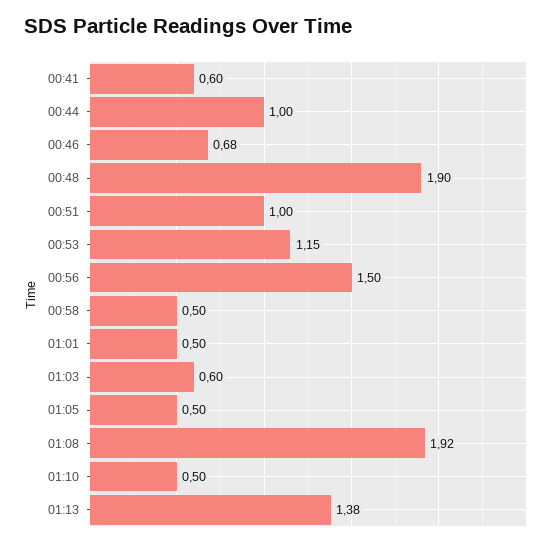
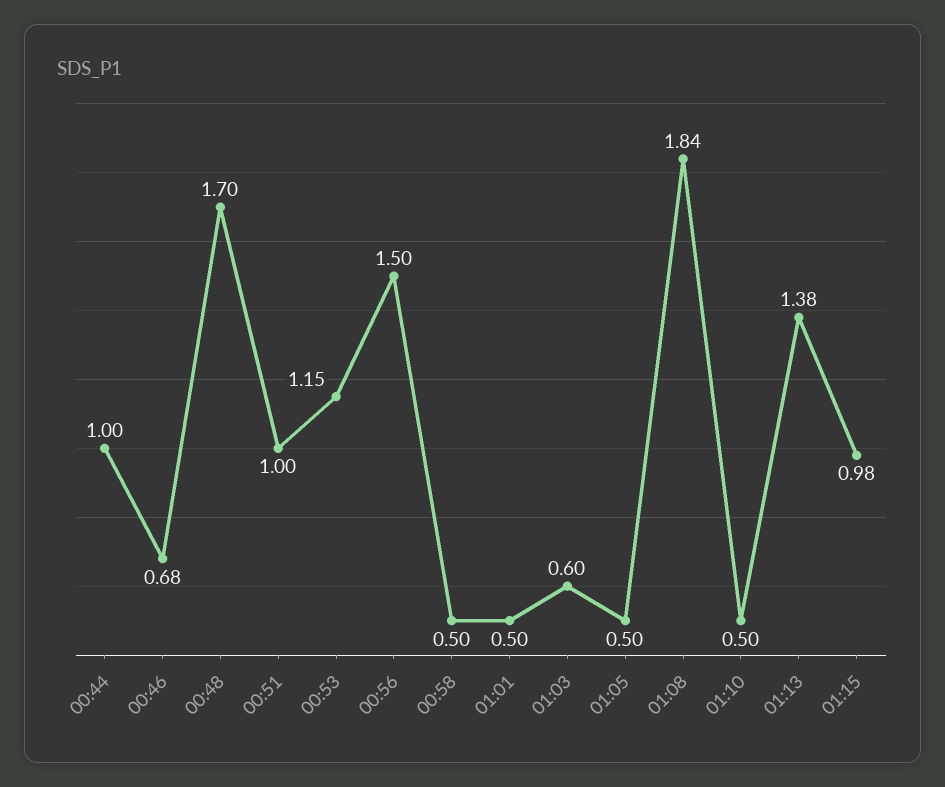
00:41: 0.6 -> none
00:48: 1.9 -> 1.7
01:08: 1.92 -> 1.84
01:15: none -> 0.98

